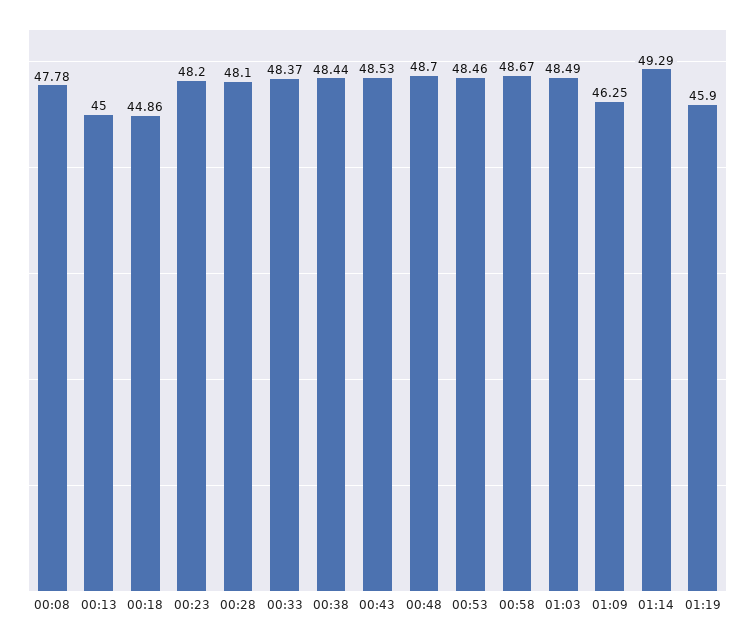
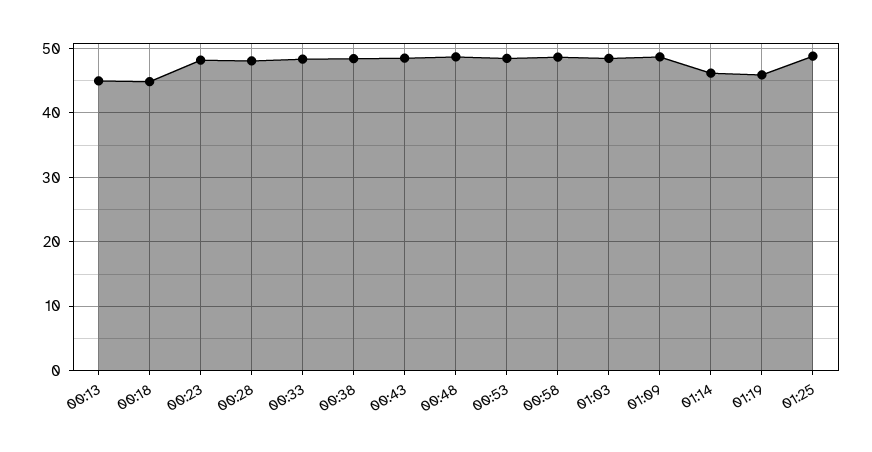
00:08: 47.78 -> none
01:09: 46.25 -> 49
01:14: 49.29 -> 46
01:25: none -> 49

